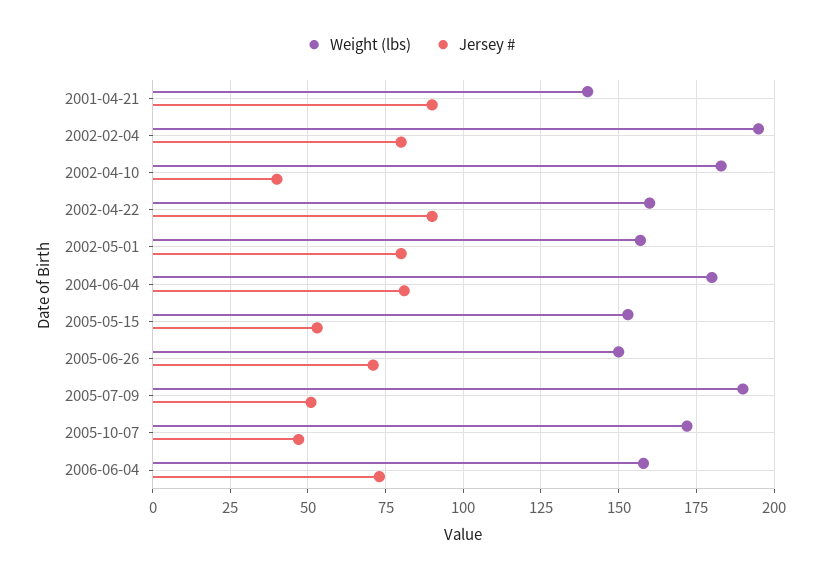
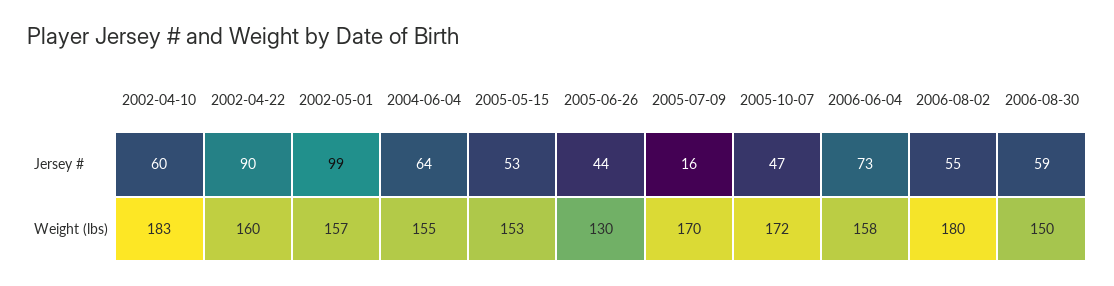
Weight (lbs), 2001-04-21: 140 -> none
Jersey #, 2001-04-21: 90 -> none
Weight (lbs), 2002-02-04: 195 -> none
Jersey #, 2002-02-04: 80 -> none
Jersey #, 2002-04-10: 40 -> 60
Jersey #, 2002-05-01: 80 -> 99
Weight (lbs), 2004-06-04: 180 -> 155
Jersey #, 2004-06-04: 80 -> 64
Weight (lbs), 2005-06-26: 150 -> 130
Jersey #, 2005-06-26: 70 -> 44
Weight (lbs), 2005-07-09: 190 -> 170
Jersey #, 2005-07-09: 50 -> 16
Jersey #, 2006-08-02: none -> 55
Jersey #, 2006-08-30: none -> 59
Weight (lbs), 2006-08-02: none -> 180
Weight (lbs), 2006-08-30: none -> 150

